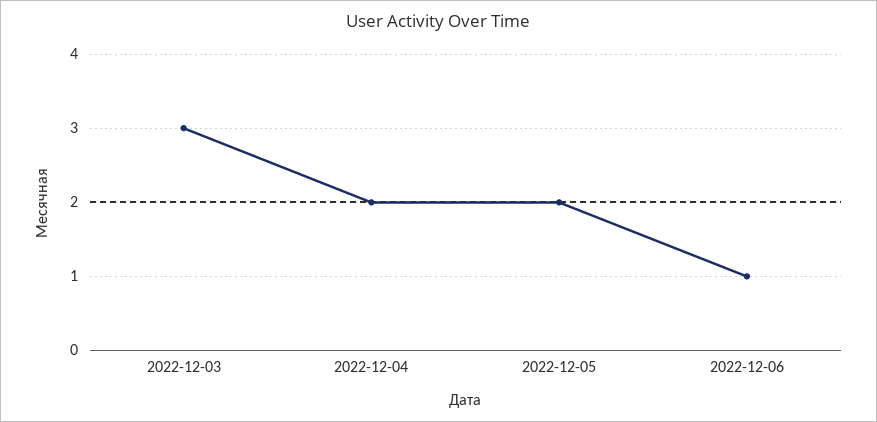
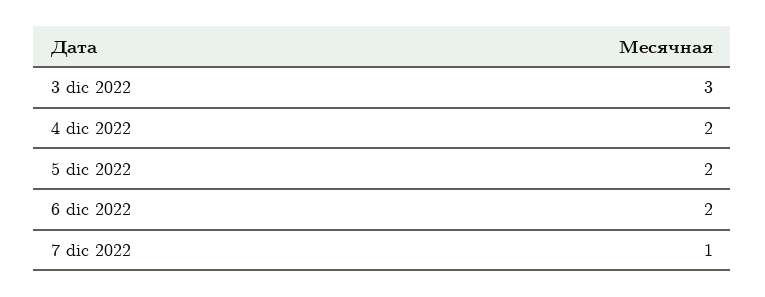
2022-12-06: 1 -> 2
7 dic 2022: none -> 1

